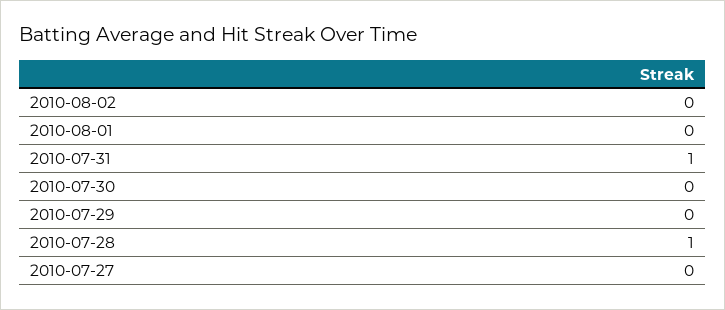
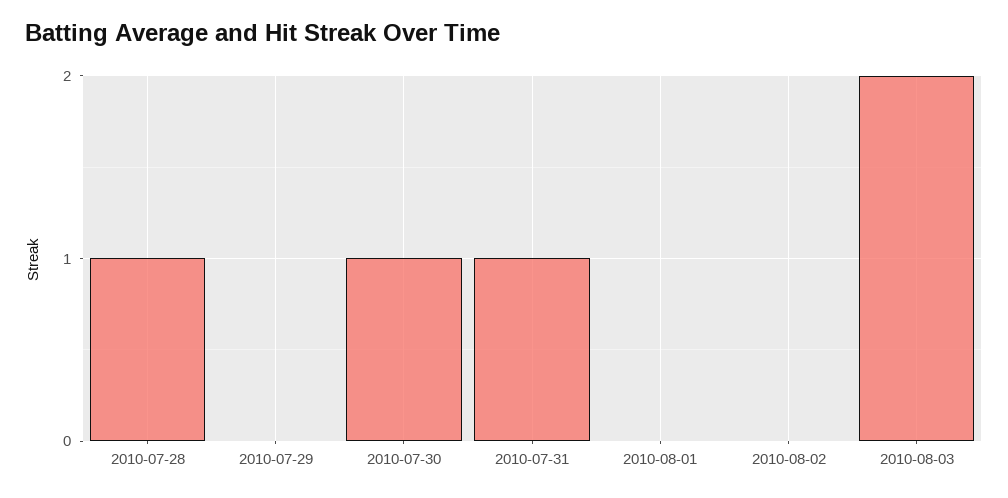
2010-07-30: 0 -> 1
2010-07-27: 0 -> none
2010-08-03: none -> 2

